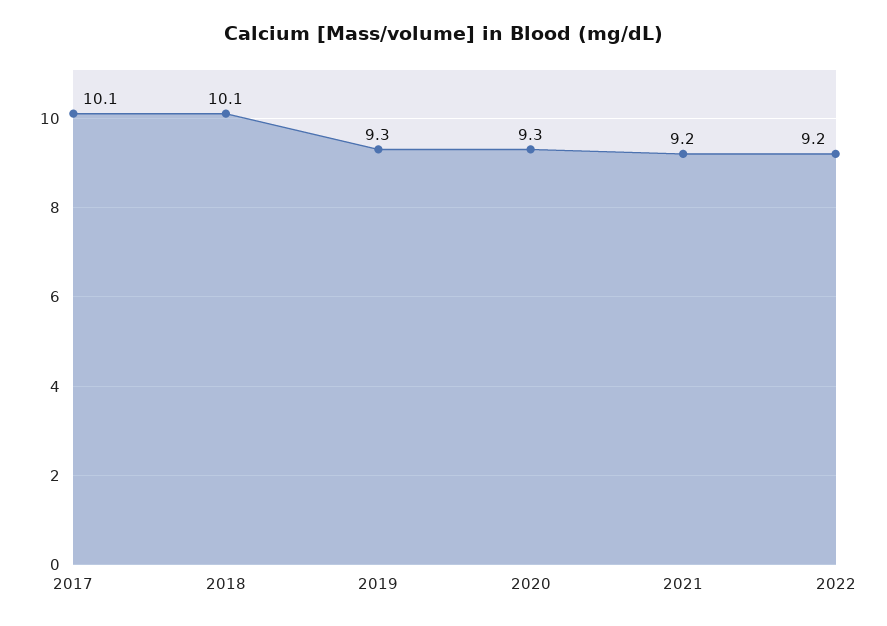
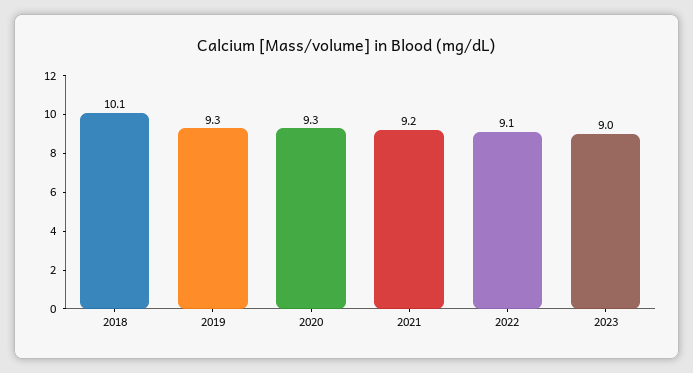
2017: 10.1 -> none
2022: 9.2 -> 9.1
2023: none -> 9

